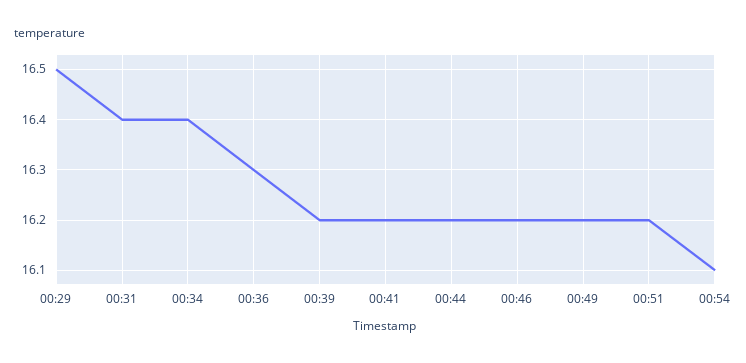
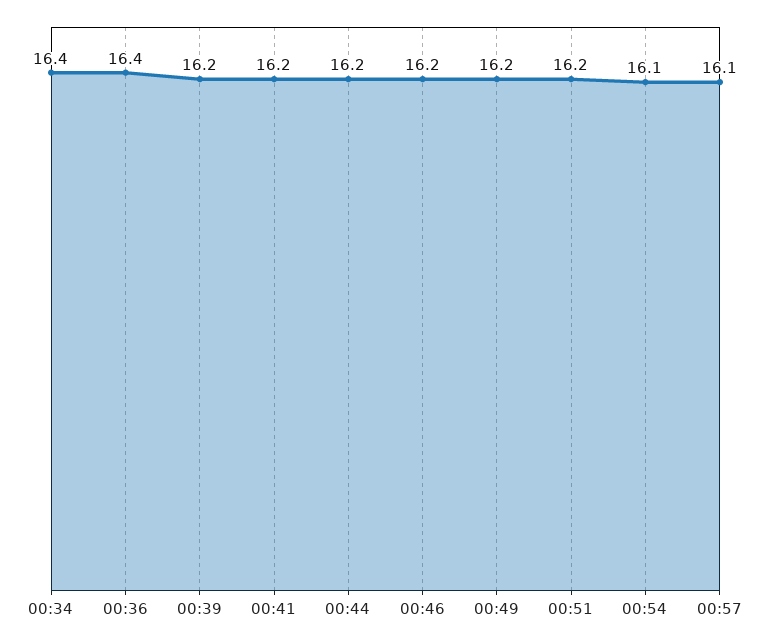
00:29: 16.5 -> none
00:31: 16.4 -> none
00:36: 16.3 -> 16.4
00:57: none -> 16.1

